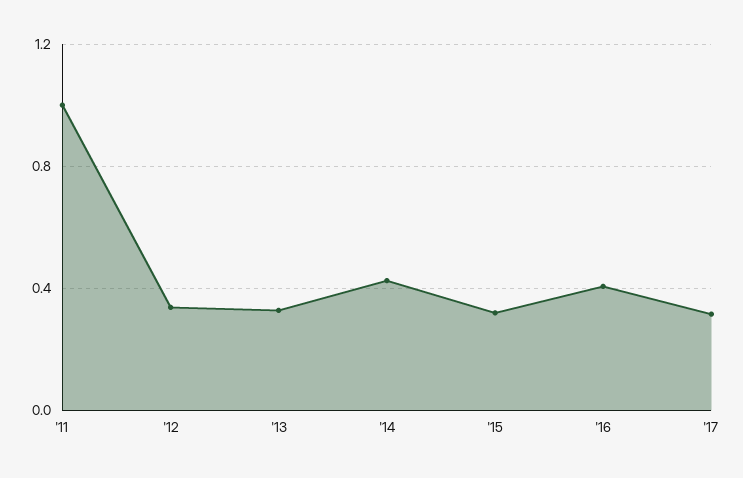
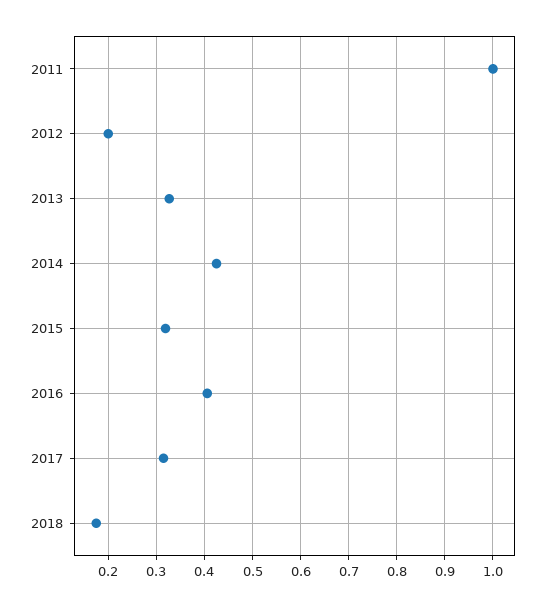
'12: 0.35 -> 0.2
2018: none -> 0.18

